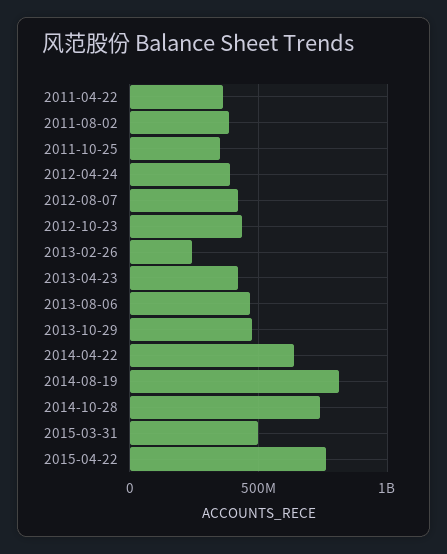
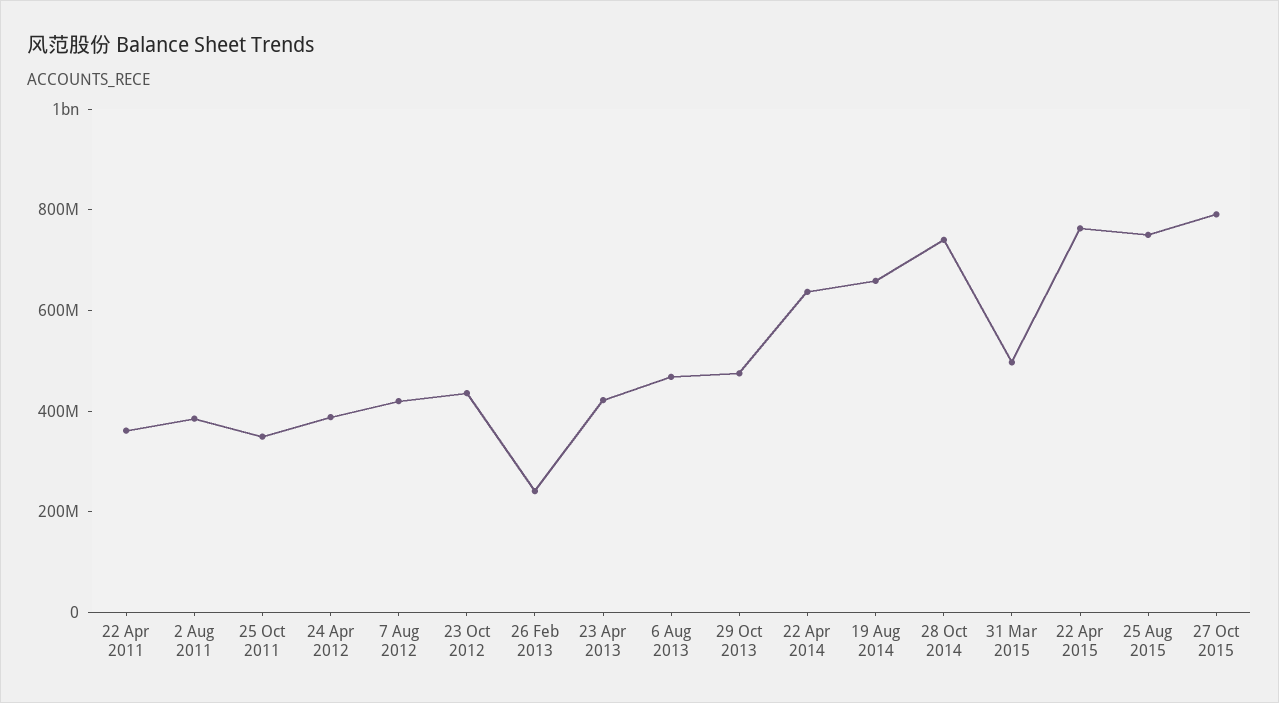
2014-08-19: 800000000 -> 650000000
25 Aug 2015: none -> 750000000
27 Oct 2015: none -> 800000000

